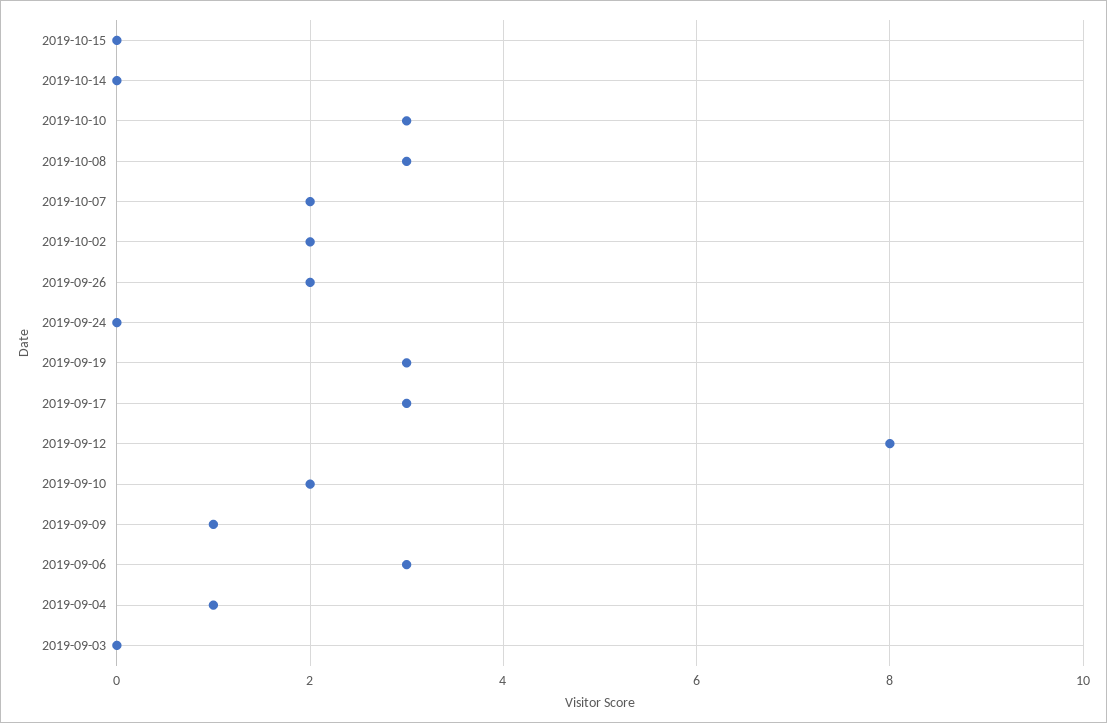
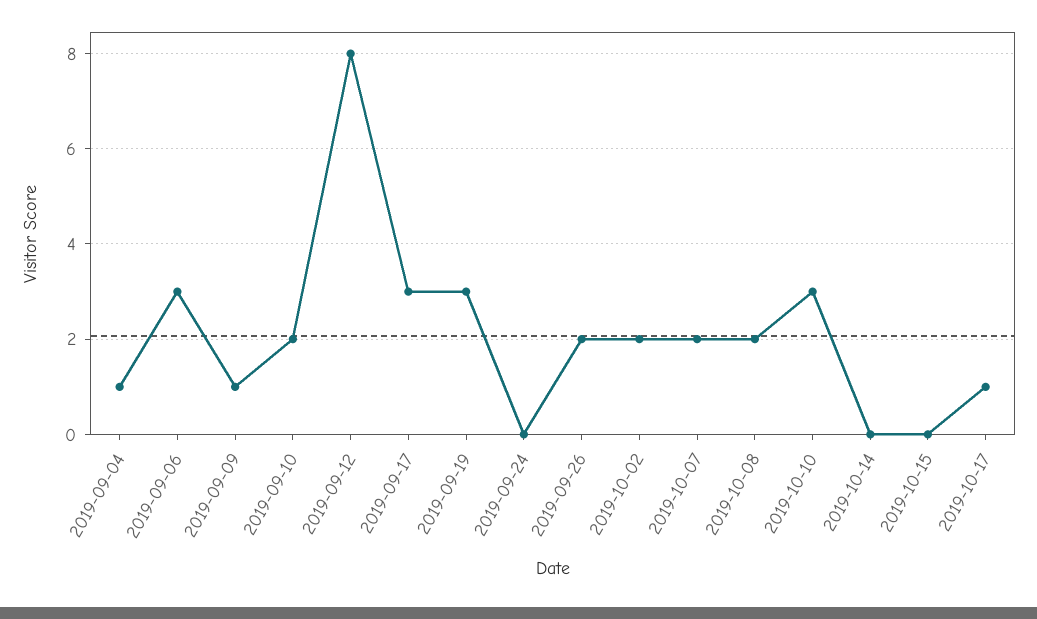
2019-10-08: 3 -> 2
2019-09-03: 0 -> none
2019-10-17: none -> 1

